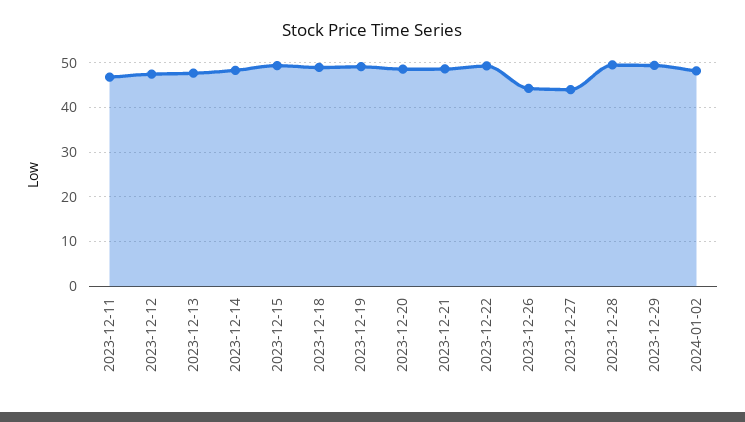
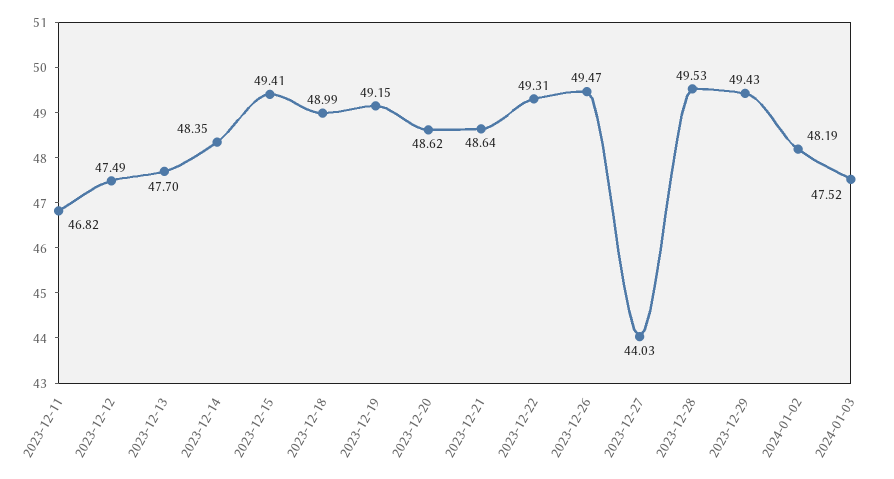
2023-12-26: 44 -> 49.47
2024-01-03: none -> 47.52

